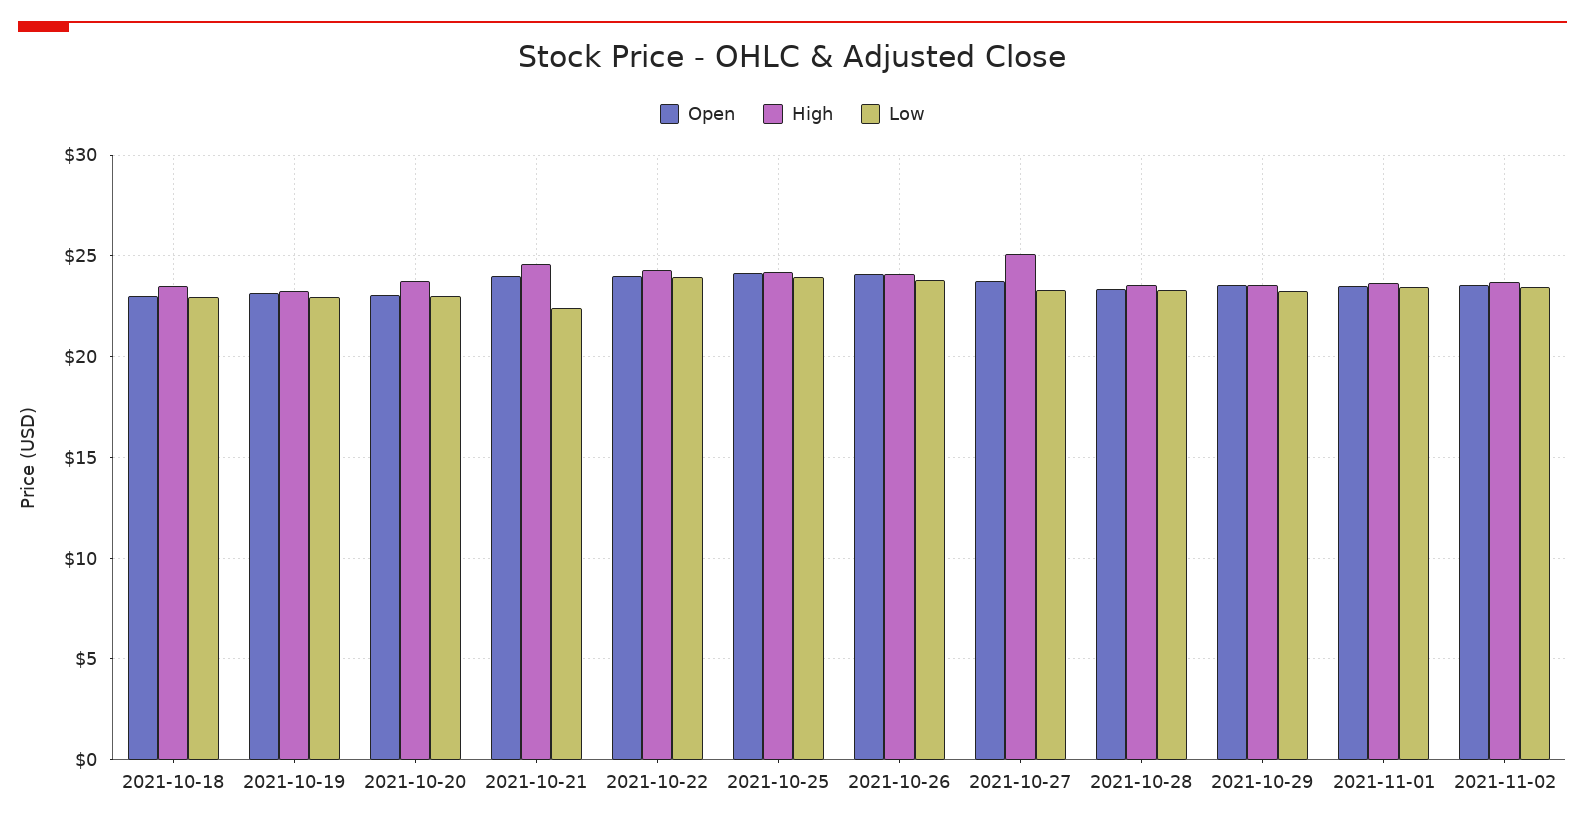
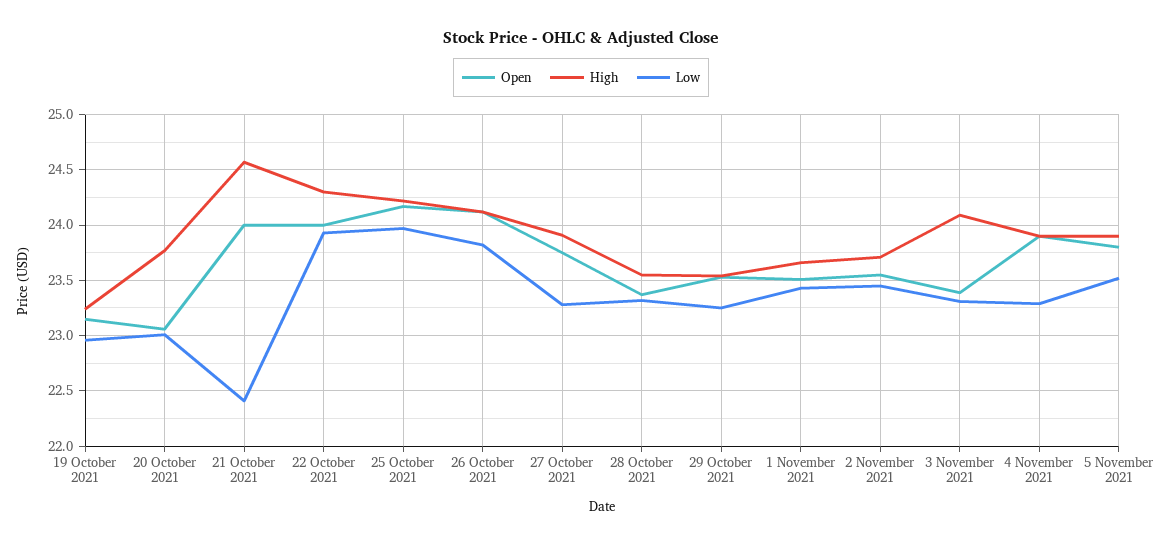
Open, 2021-10-18: 23 -> none
High, 2021-10-18: 23.5 -> none
Low, 2021-10-18: 23 -> none
High, 2021-10-27: 25 -> 23.9
Open, 3 November 2021: none -> 23.4
High, 3 November 2021: none -> 24.1
Low, 3 November 2021: none -> 23.3
Open, 4 November 2021: none -> 23.9
High, 4 November 2021: none -> 23.9
Low, 4 November 2021: none -> 23.3
Open, 5 November 2021: none -> 23.8
High, 5 November 2021: none -> 23.9
Low, 5 November 2021: none -> 23.5

